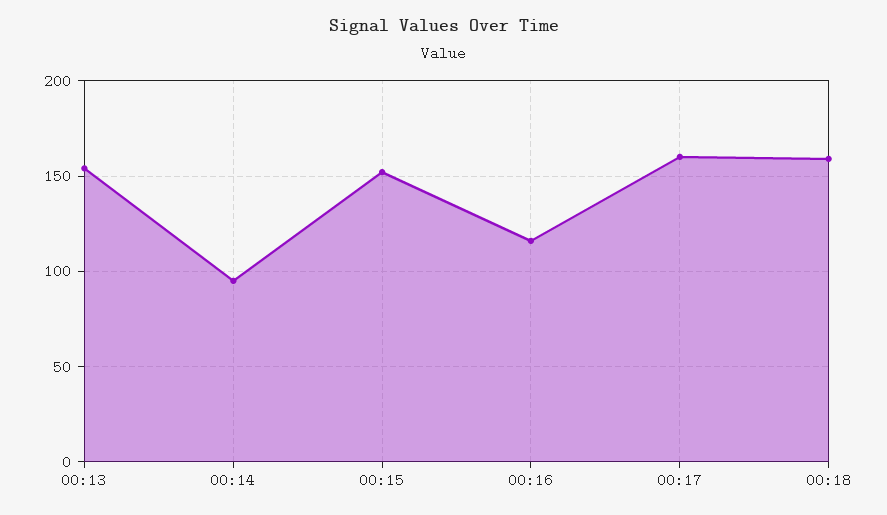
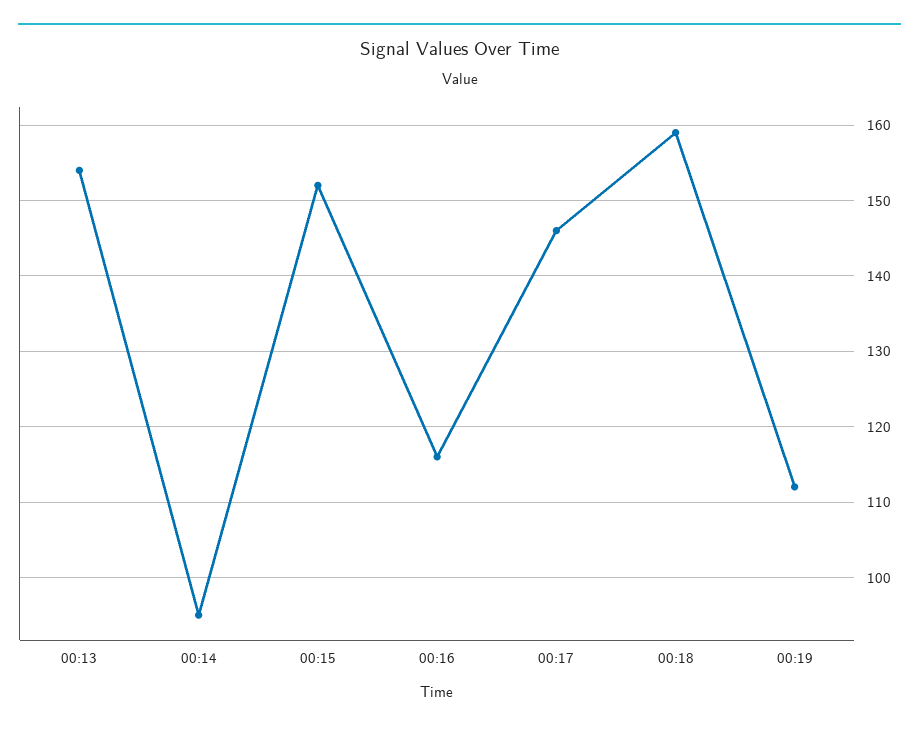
00:17: 160 -> 146
00:19: none -> 112

